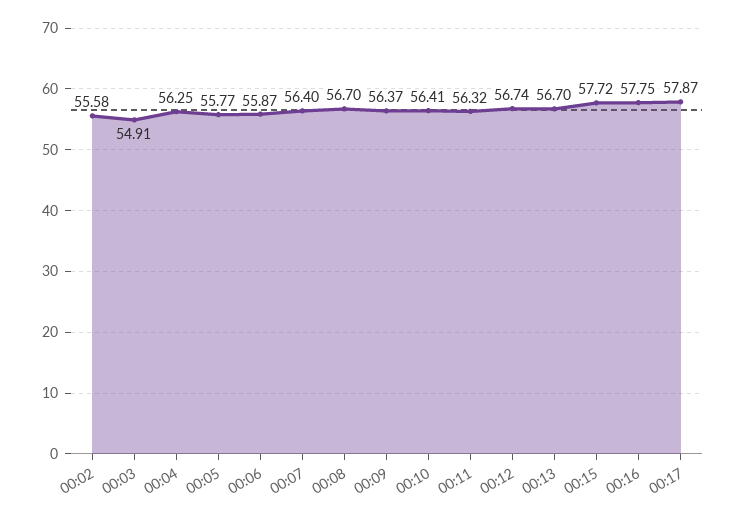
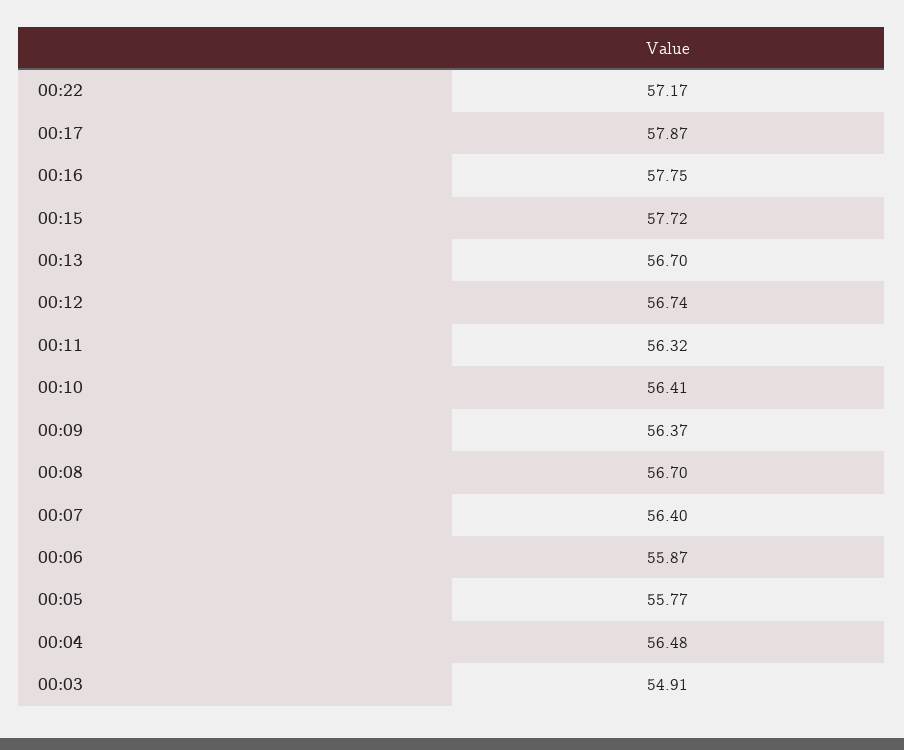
00:02: 55.58 -> none
00:04: 56.25 -> 56.48
00:22: none -> 57.17

